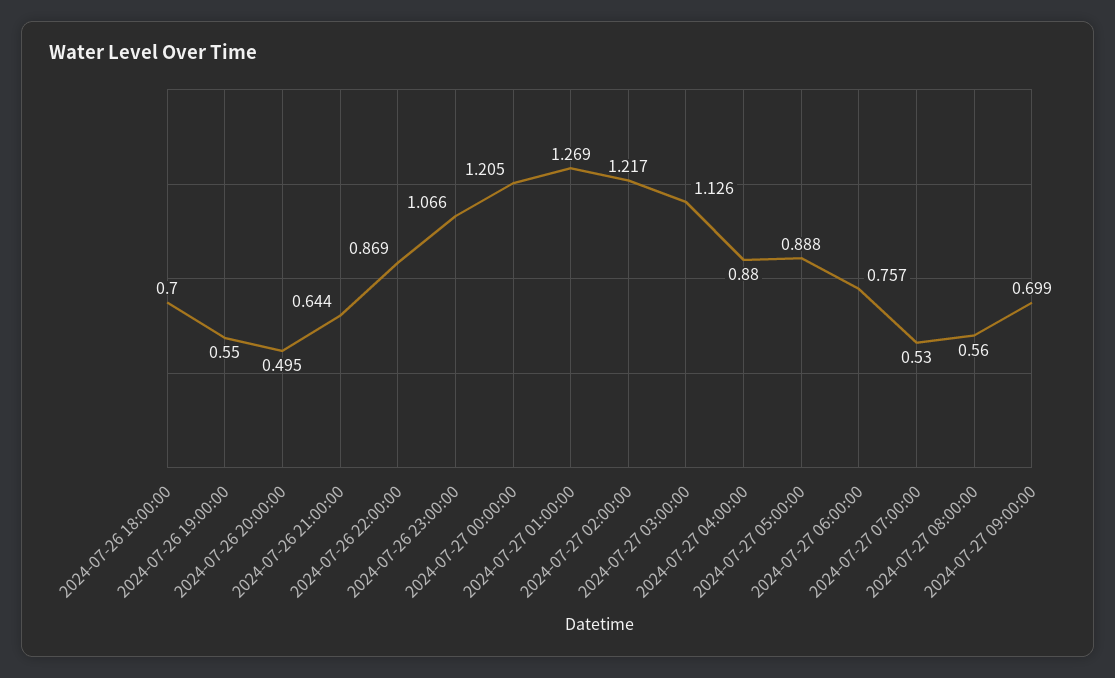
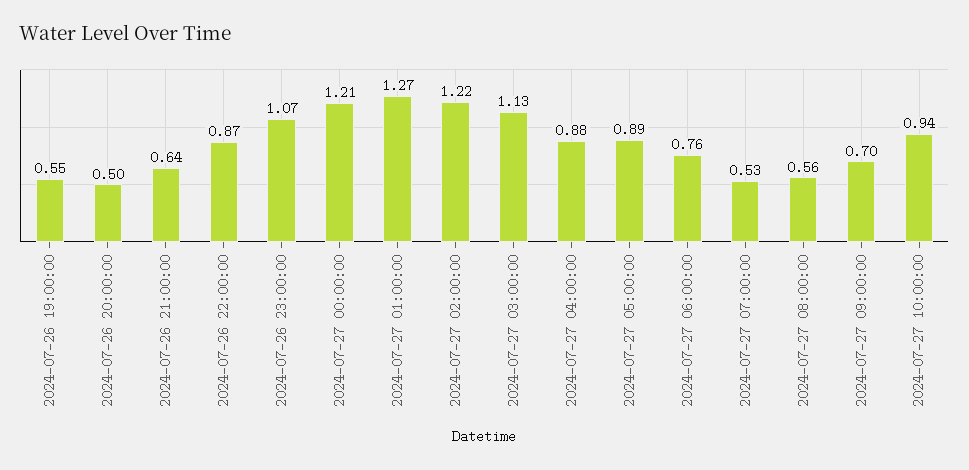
2024-07-26 18:00:00: 0.7 -> none
2024-07-27 10:00:00: none -> 0.94

